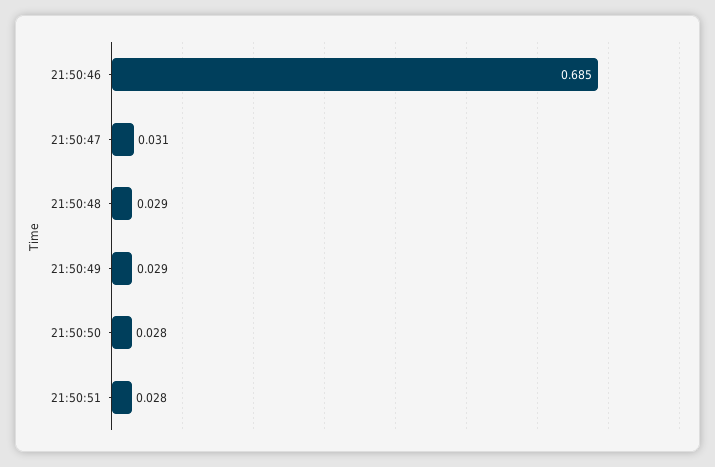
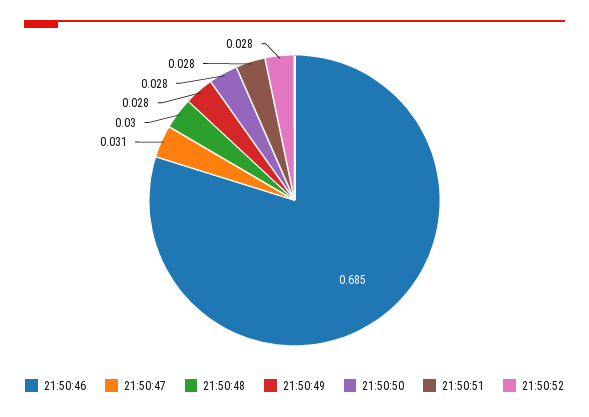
21:50:48: 0.029 -> 0.03
21:50:49: 0.029 -> 0.028
21:50:52: none -> 0.028

